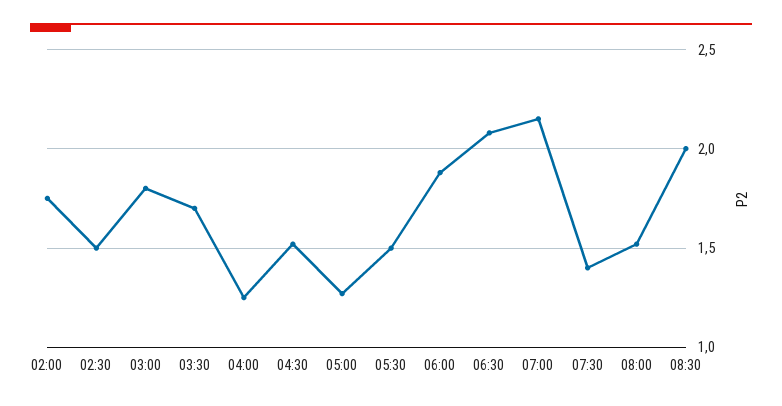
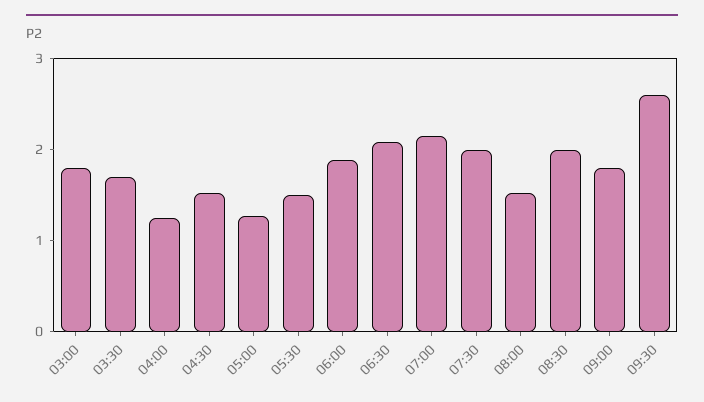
02:00: 1.75 -> none
02:30: 1.5 -> none
07:30: 1.4 -> 2
09:00: none -> 1.8
09:30: none -> 2.6

